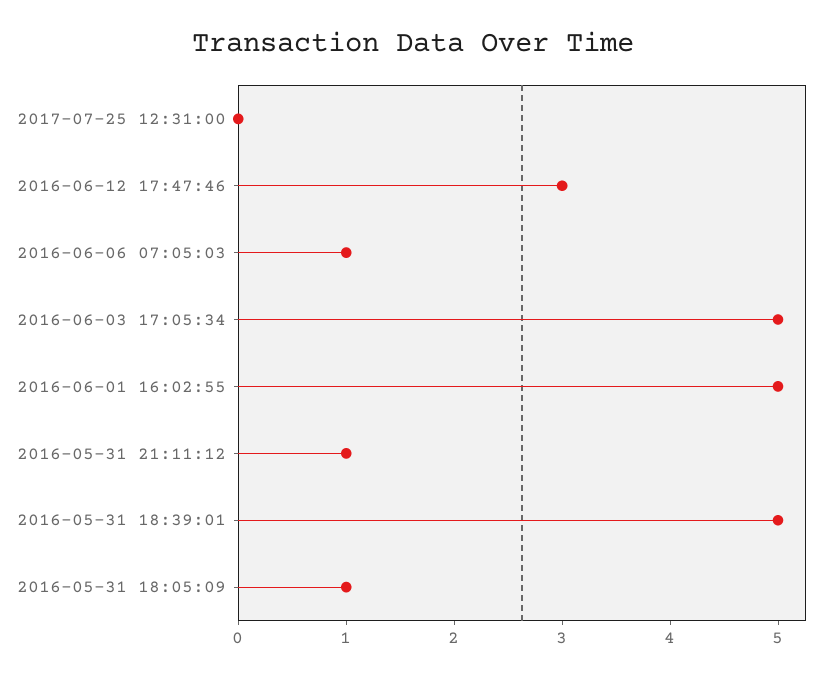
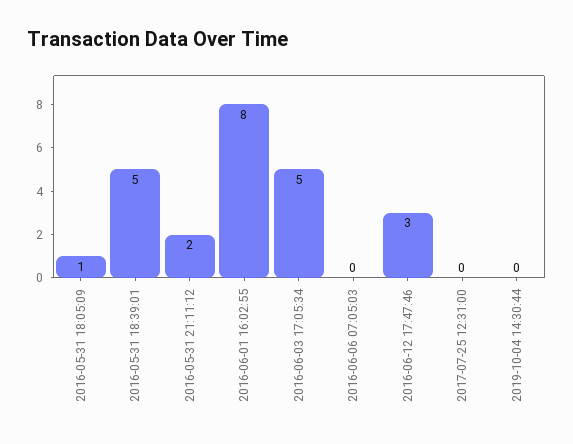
2016-06-06 07:05:03: 1 -> 0
2016-06-01 16:02:55: 5 -> 8
2016-05-31 21:11:12: 1 -> 2
2019-10-04 14:30:44: none -> 0

